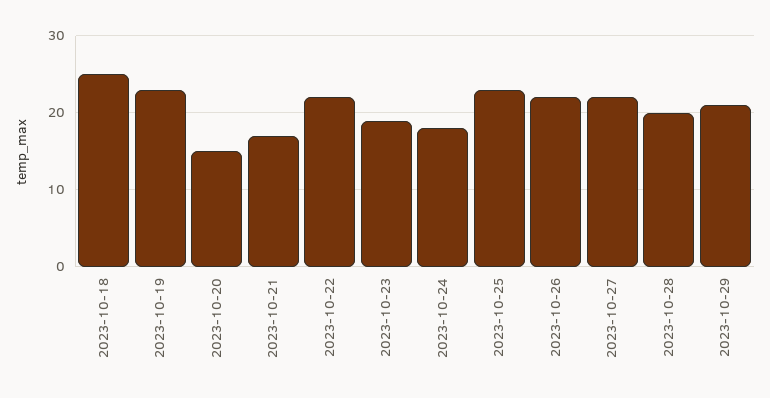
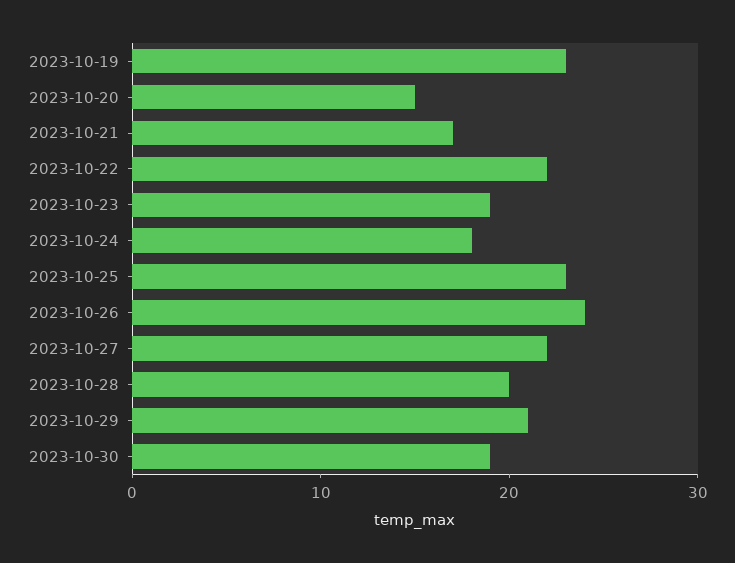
2023-10-18: 25 -> none
2023-10-26: 22 -> 24
2023-10-30: none -> 19

